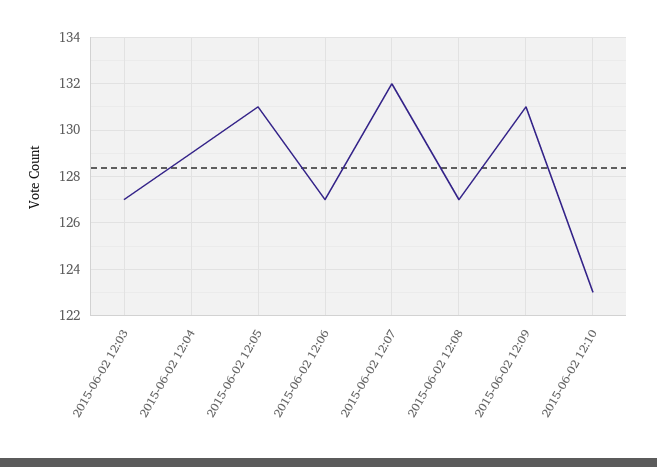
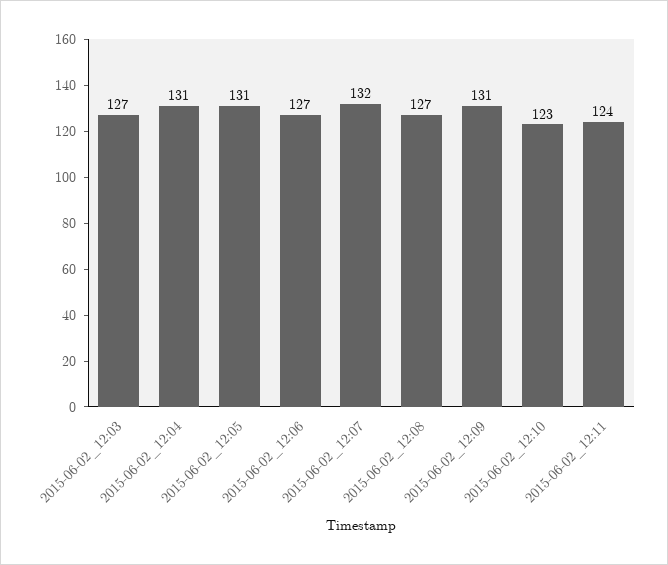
2015-06-02 12:04: 129 -> 131
2015-06-02_12:11: none -> 124

